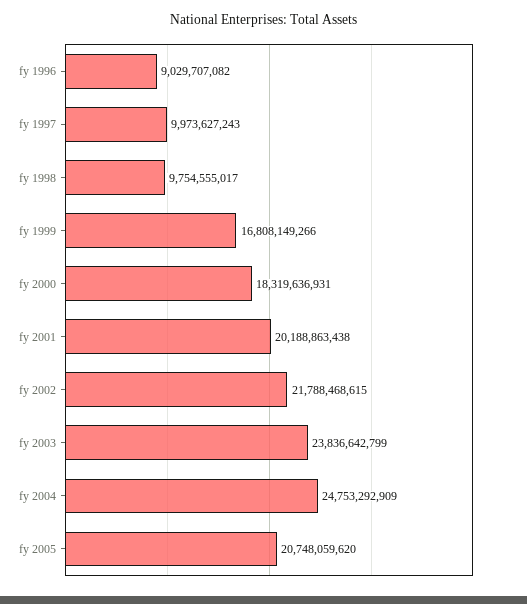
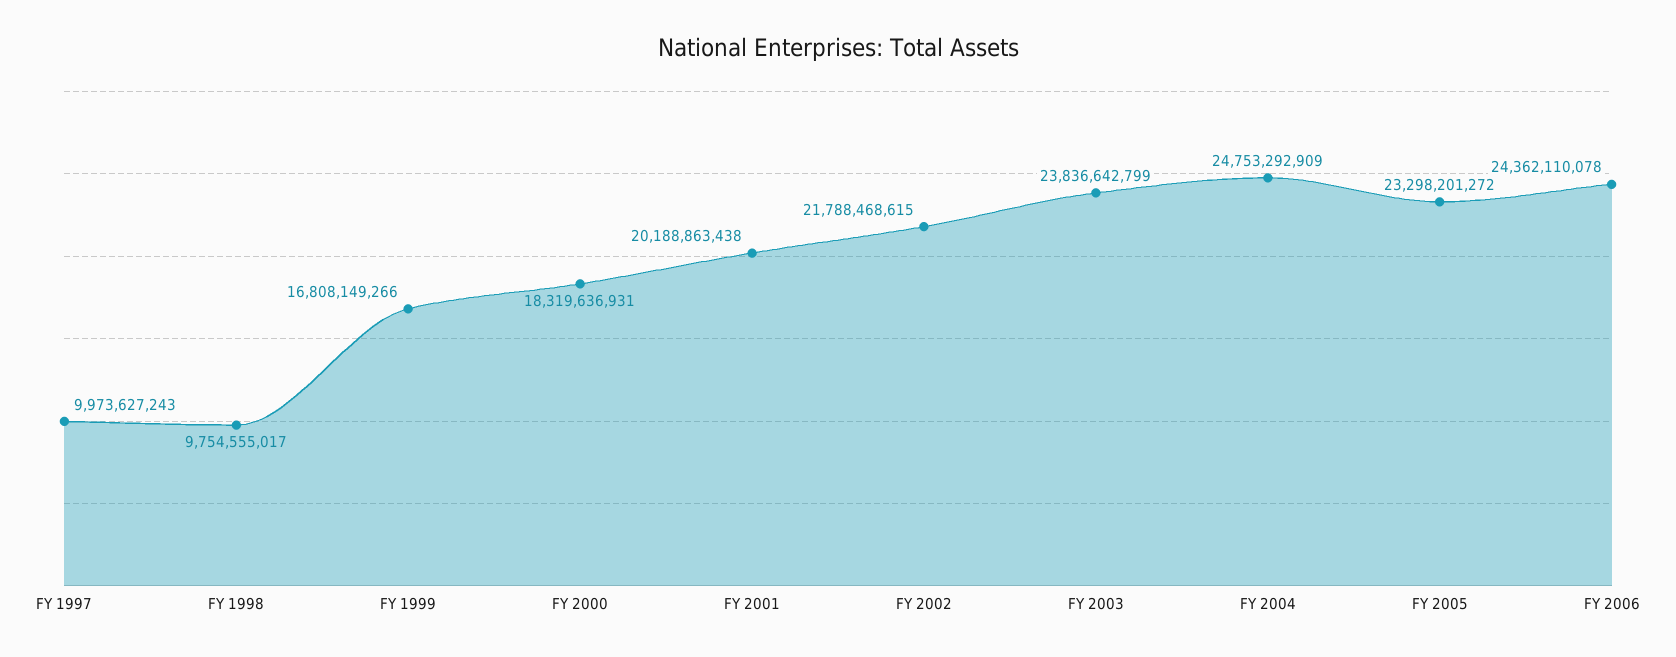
fy 1996: 9029707082 -> none
fy 2005: 20748059620 -> 23298201272
FY 2006: none -> 24362110078

